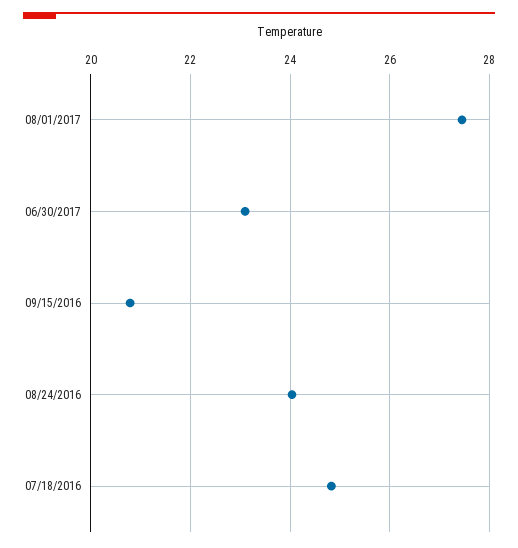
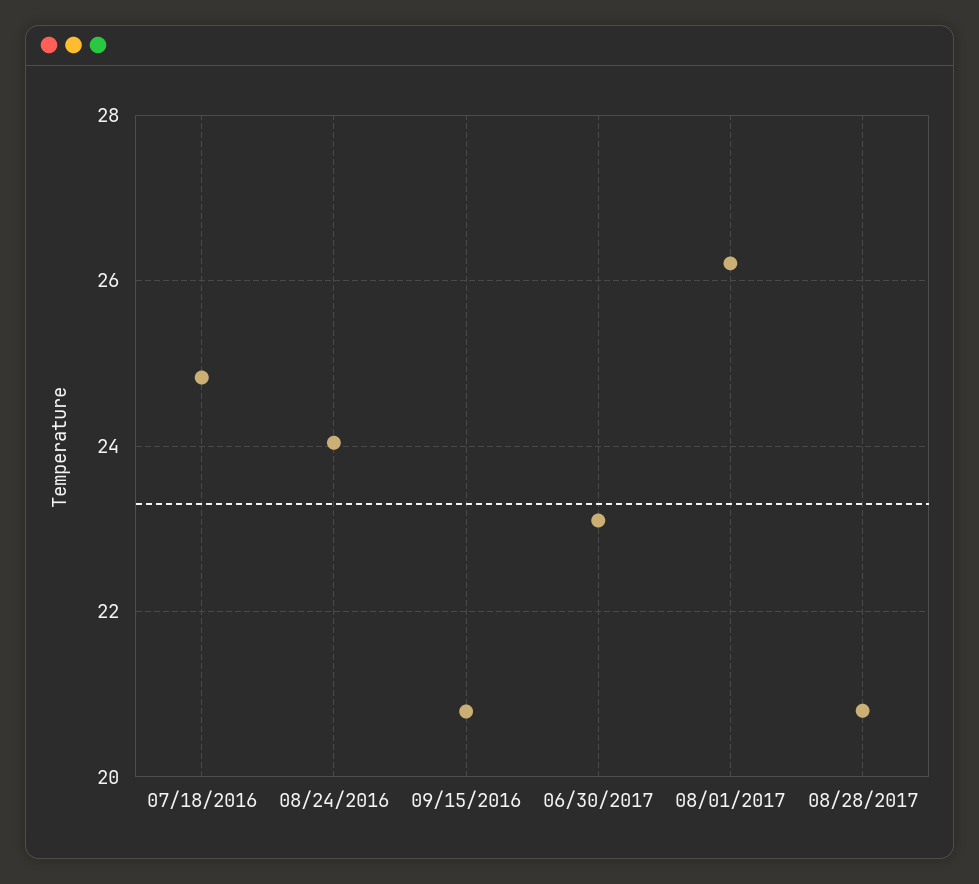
08/01/2017: 27.4 -> 26.2
08/28/2017: none -> 20.8

